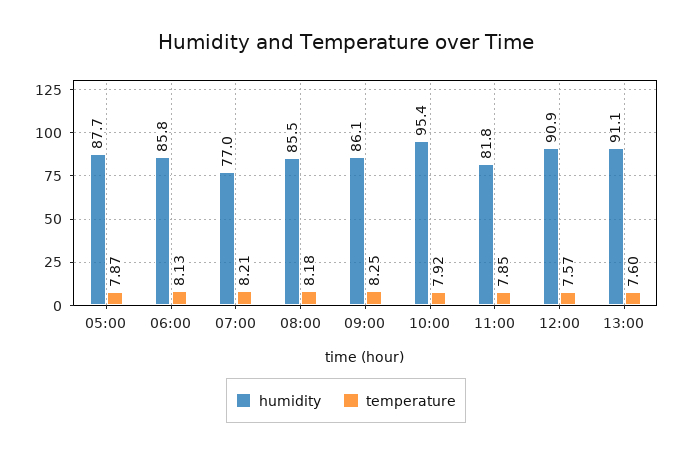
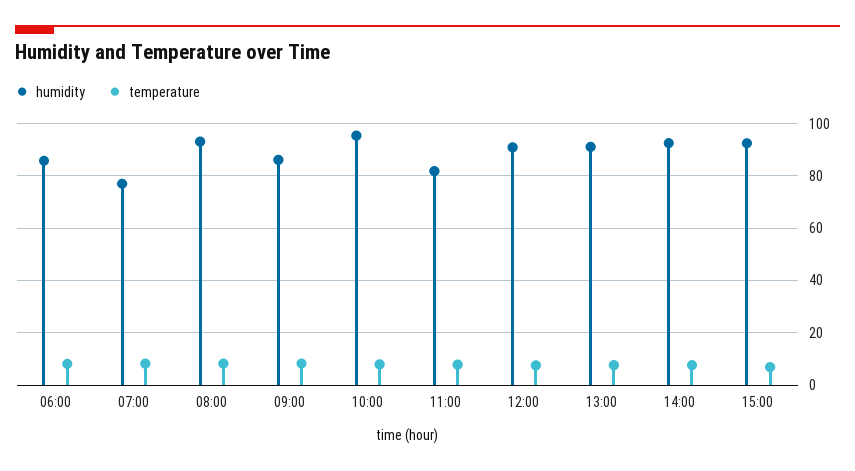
humidity, 05:00: 87.7 -> none
temperature, 05:00: 7.87 -> none
humidity, 08:00: 85.5 -> 92.5
humidity, 14:00: none -> 92.5
temperature, 14:00: none -> 7.5
humidity, 15:00: none -> 92.5
temperature, 15:00: none -> 7.5

